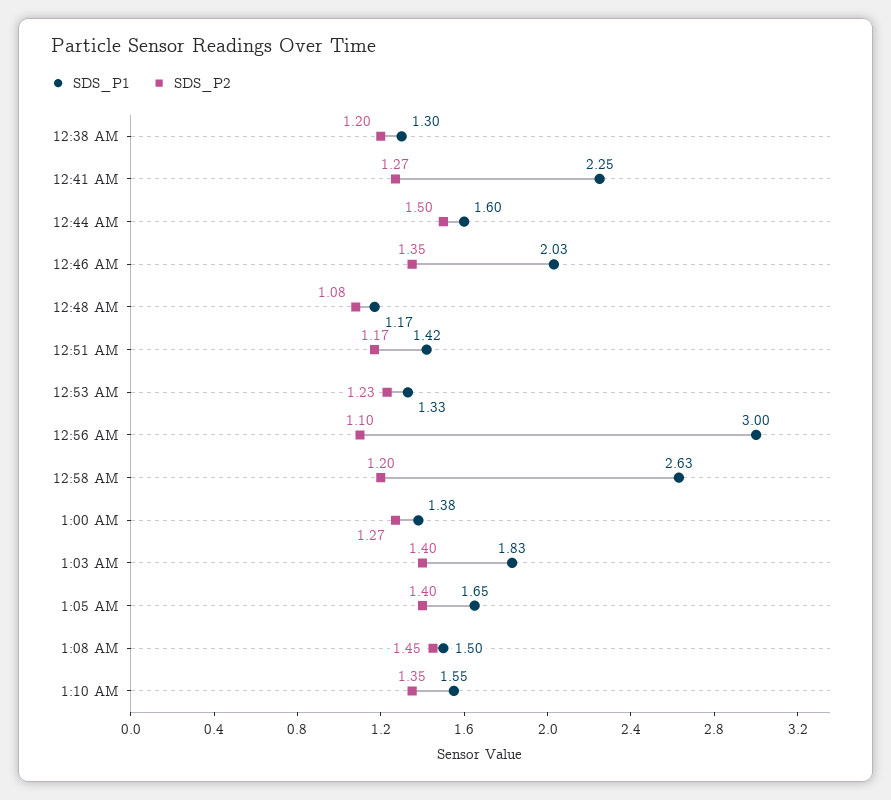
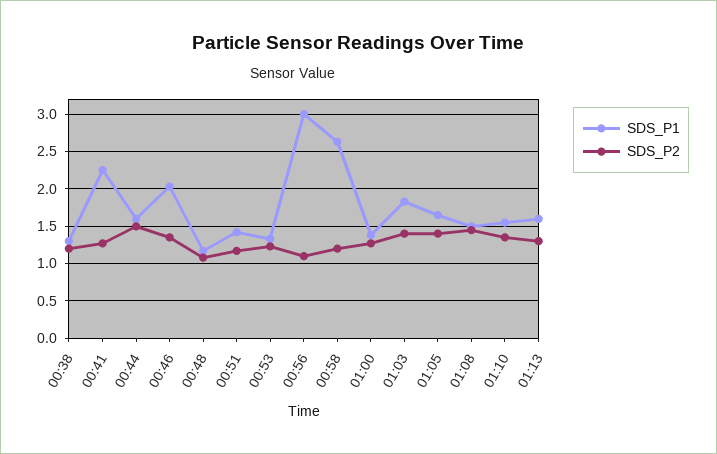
SDS_P1, 01:13: none -> 1.6
SDS_P2, 01:13: none -> 1.3

